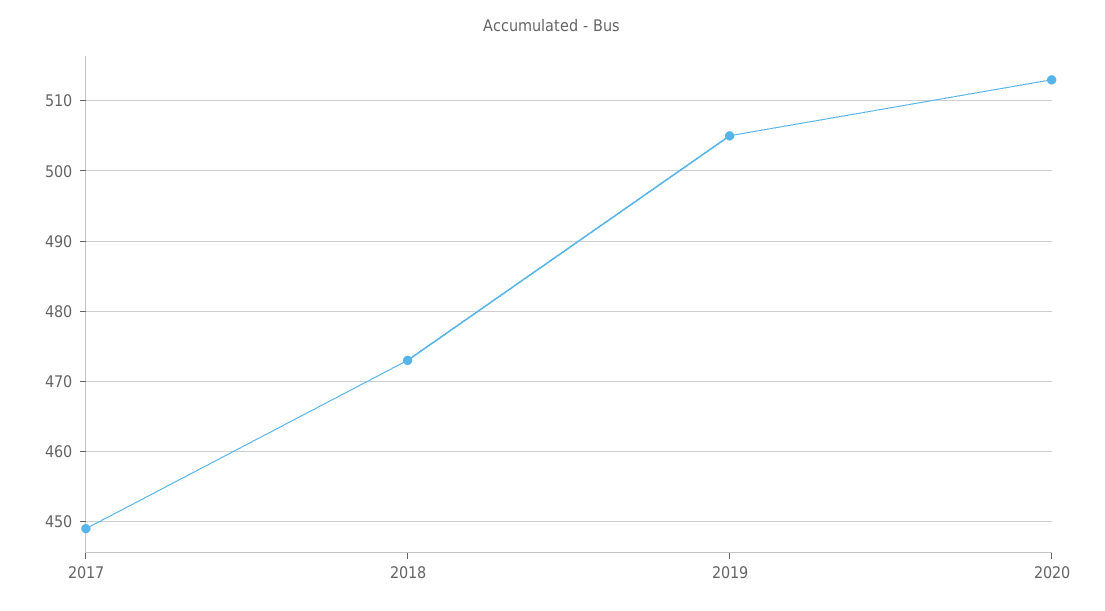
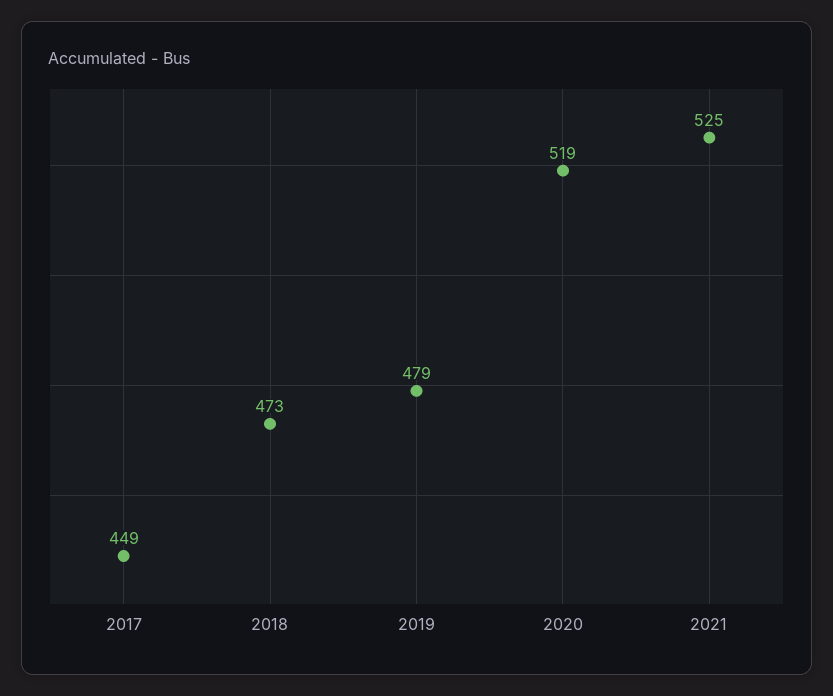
2019: 505 -> 479
2020: 513 -> 519
2021: none -> 525

